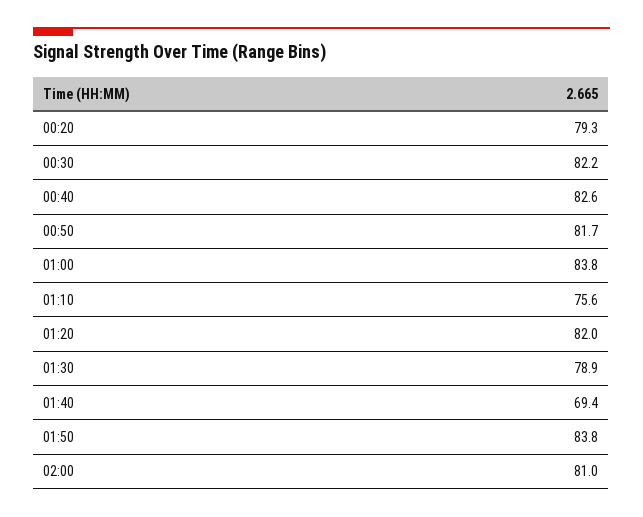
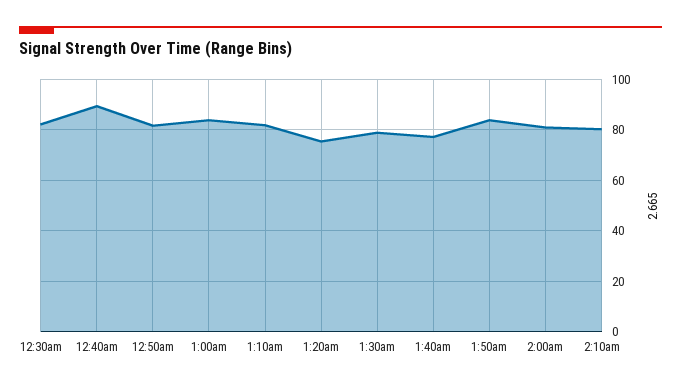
00:20: 79.3 -> none
00:40: 82.6 -> 90
01:10: 75.6 -> 82.5
01:20: 82 -> 75
01:40: 69.4 -> 77.5
2:10am: none -> 80

